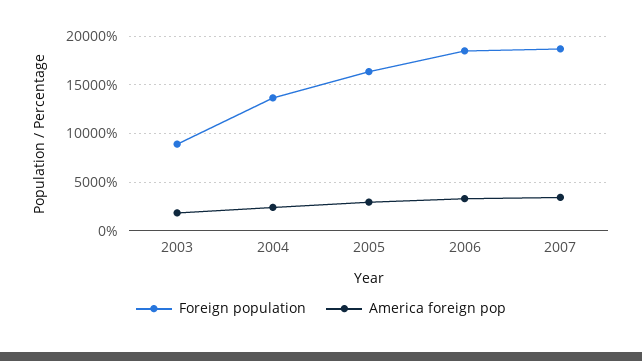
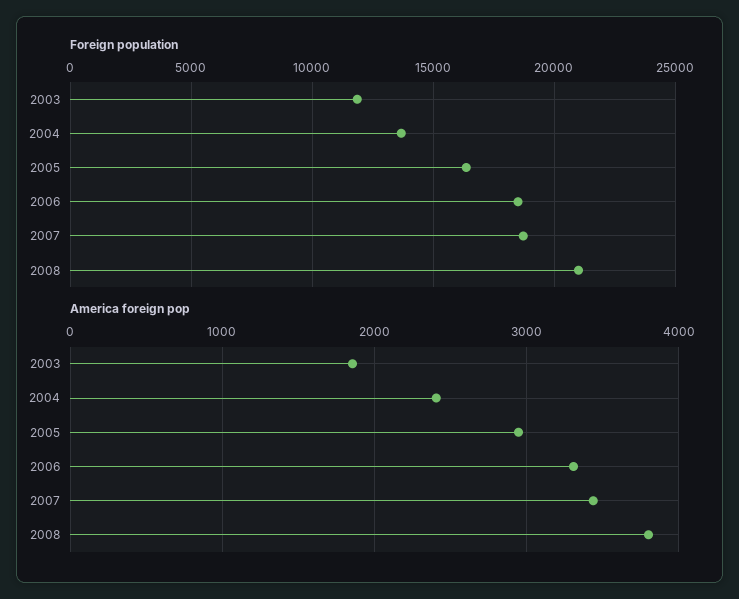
Foreign population, 2003: 9000 -> 12000
Foreign population, 2008: none -> 21000
America foreign pop, 2008: none -> 3800

